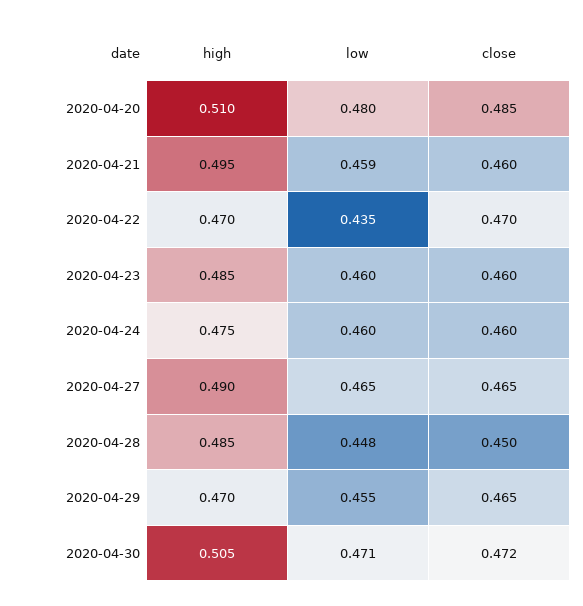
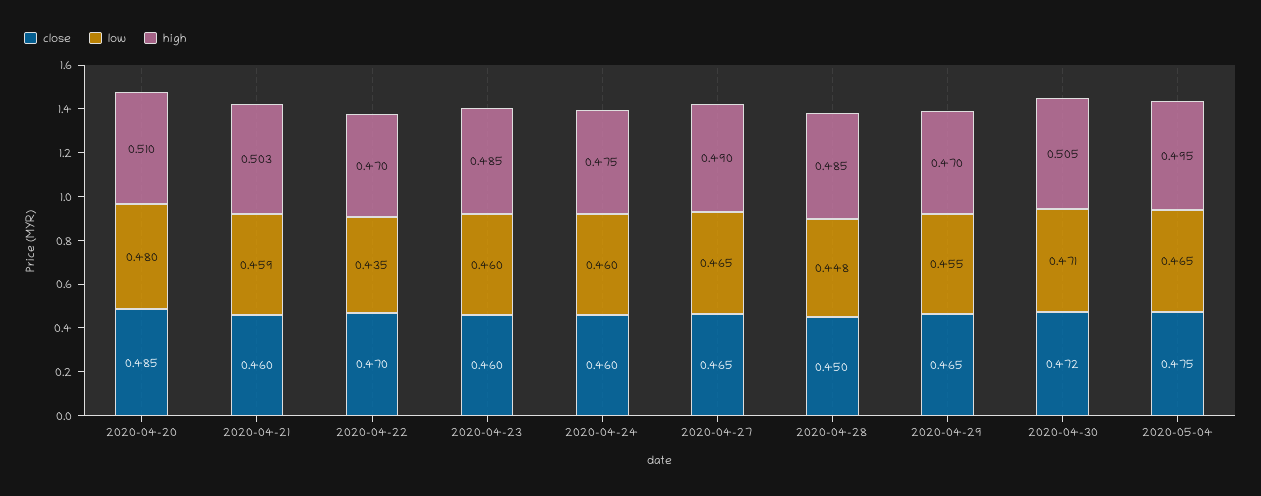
high, 2020-04-21: 0.495 -> 0.503
close, 2020-05-04: none -> 0.475
low, 2020-05-04: none -> 0.465
high, 2020-05-04: none -> 0.495

